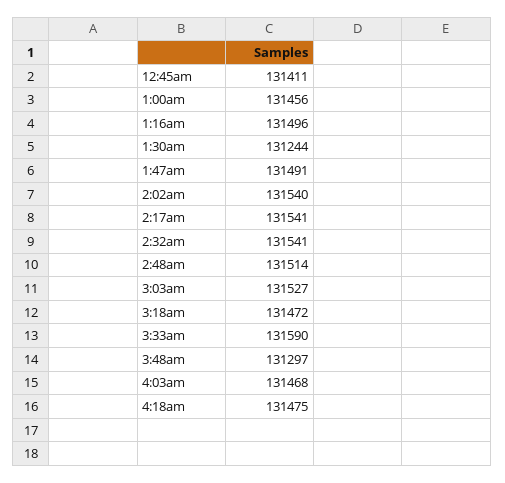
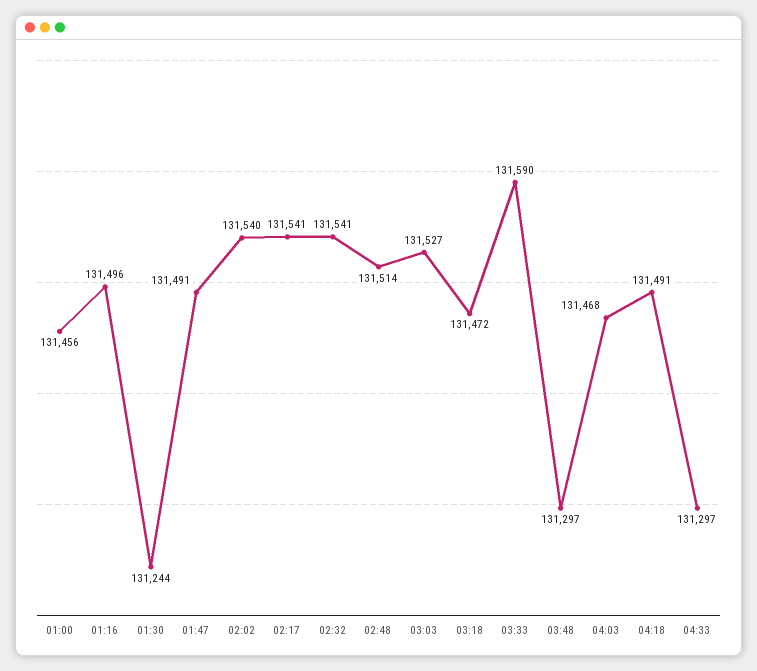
12:45am: 131411 -> none
4:18am: 131475 -> 131491
04:33: none -> 131297

